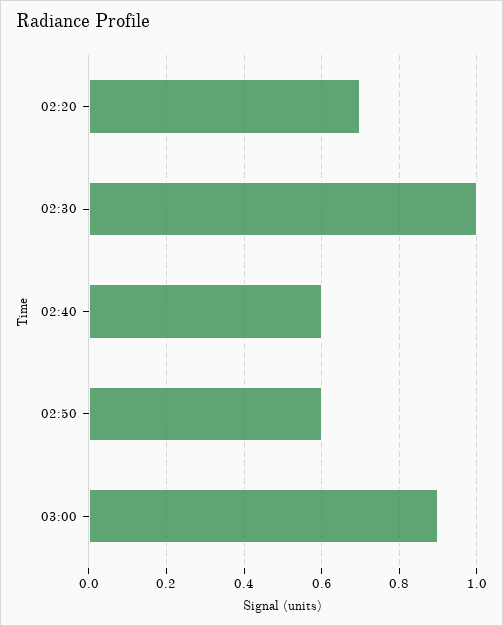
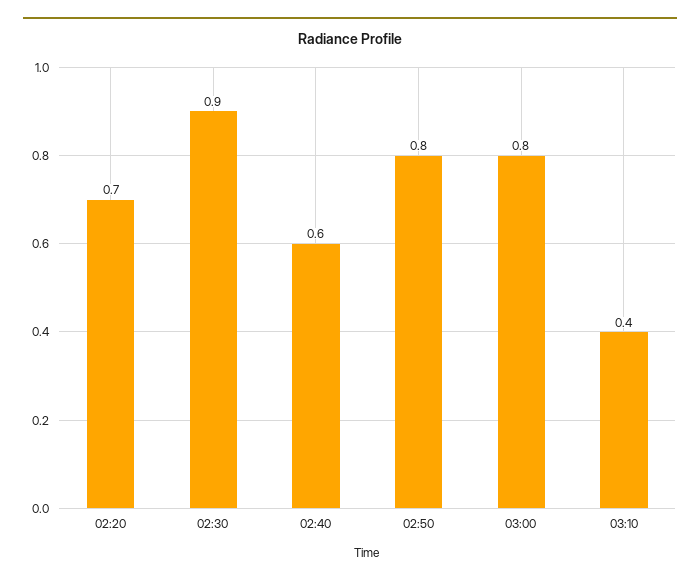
02:30: 1 -> 0.9
02:50: 0.6 -> 0.8
03:00: 0.9 -> 0.8
03:10: none -> 0.4

